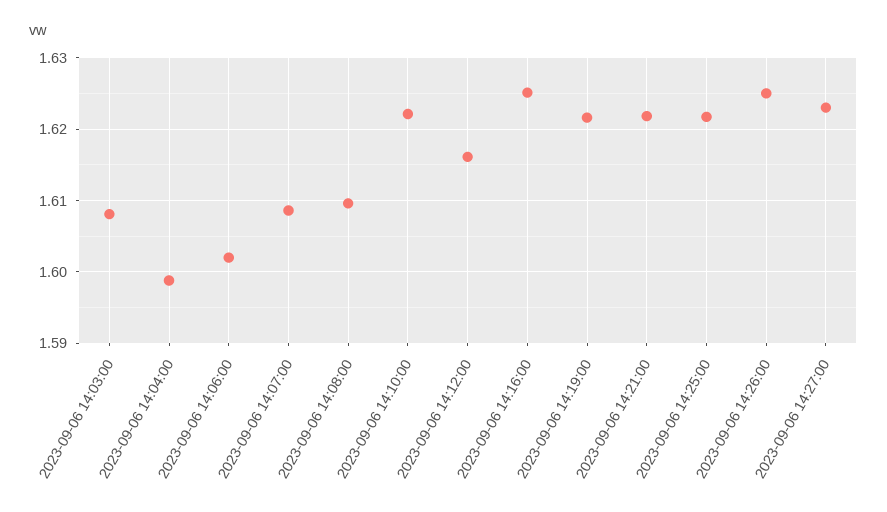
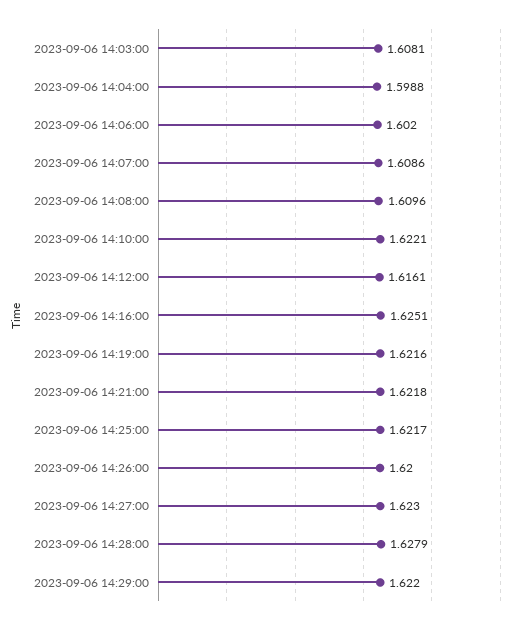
2023-09-06 14:26:00: 1.625 -> 1.62
2023-09-06 14:28:00: none -> 1.6279
2023-09-06 14:29:00: none -> 1.622

